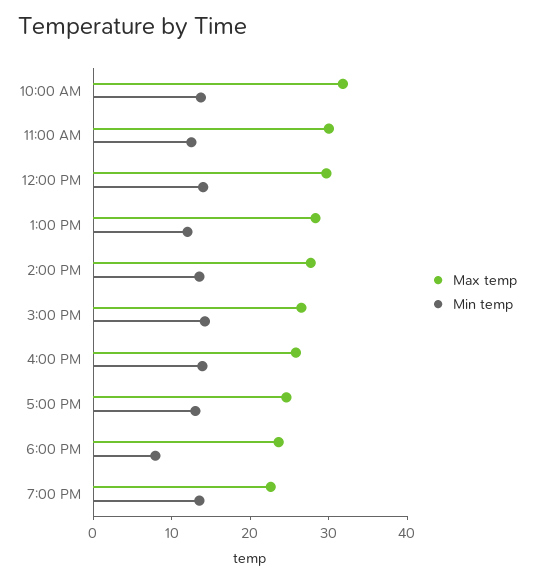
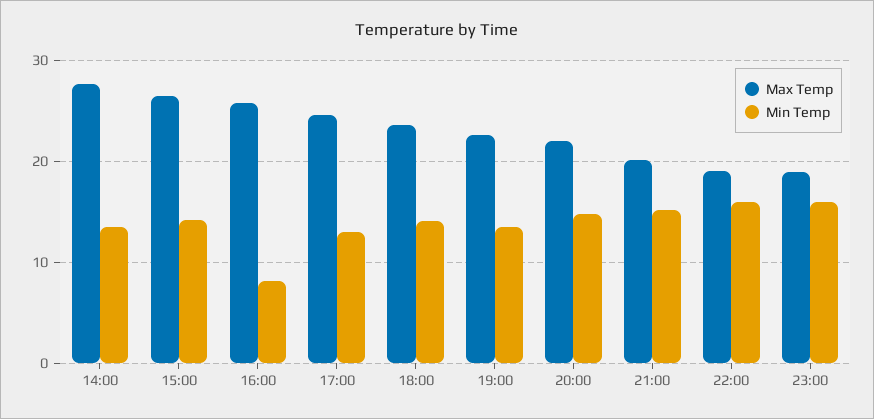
Max temp, 10:00 AM: 32 -> none
Min temp, 10:00 AM: 14 -> none
Max temp, 11:00 AM: 30 -> none
Min temp, 11:00 AM: 12 -> none
Max temp, 12:00 PM: 30 -> none
Min temp, 12:00 PM: 14 -> none
Max temp, 1:00 PM: 28 -> none
Min temp, 1:00 PM: 12 -> none
Min temp, 4:00 PM: 14 -> 8
Min temp, 6:00 PM: 8 -> 14
Max temp, 20:00: none -> 22
Min temp, 20:00: none -> 15
Max temp, 21:00: none -> 20
Min temp, 21:00: none -> 15
Max temp, 22:00: none -> 19
Min temp, 22:00: none -> 16
Max temp, 23:00: none -> 19
Min temp, 23:00: none -> 16

